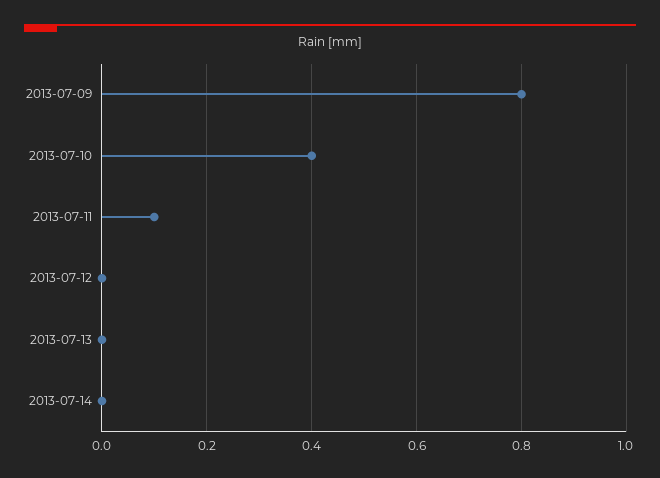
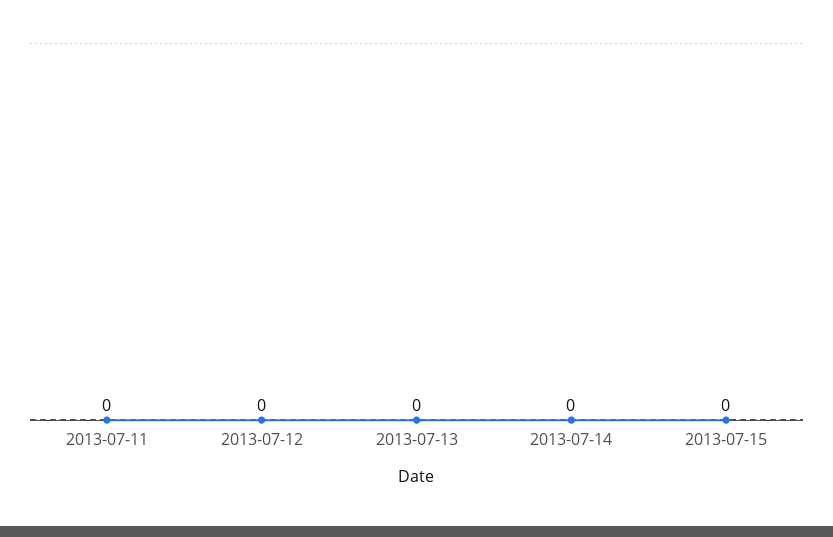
2013-07-09: 0.8 -> none
2013-07-10: 0.4 -> none
2013-07-11: 0.1 -> 0
2013-07-15: none -> 0

